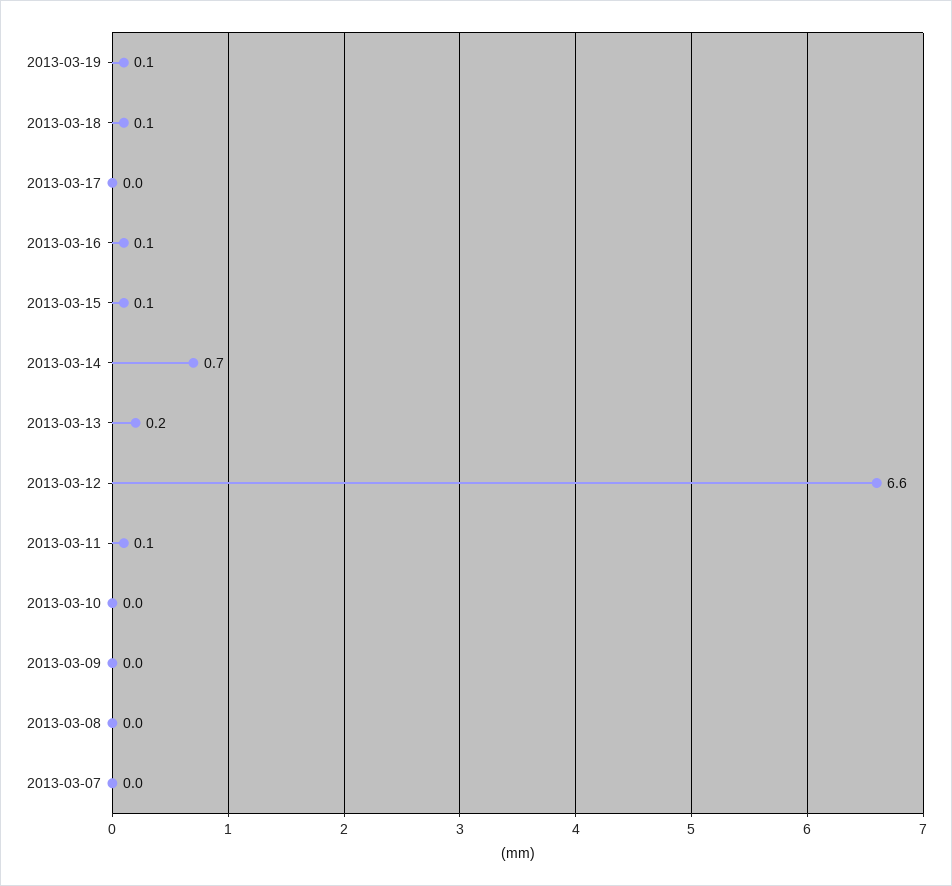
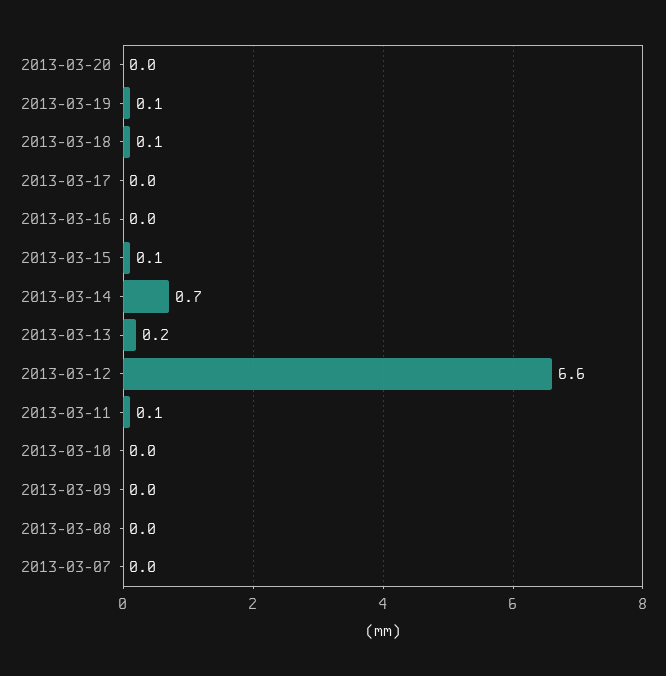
2013-03-16: 0.1 -> 0
2013-03-20: none -> 0

